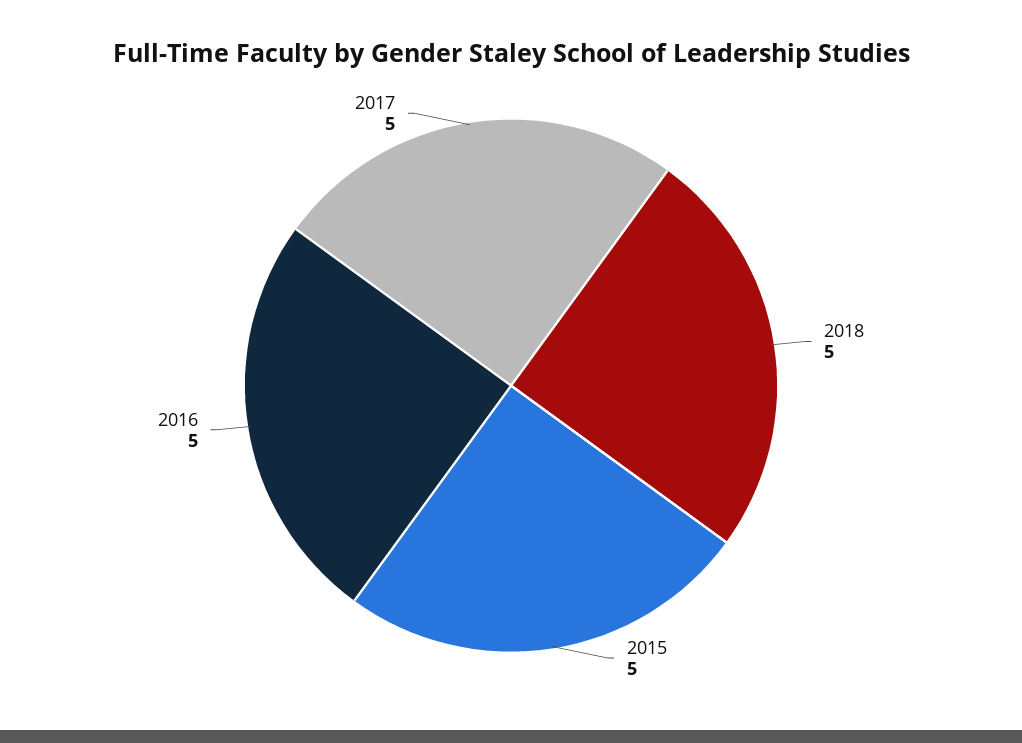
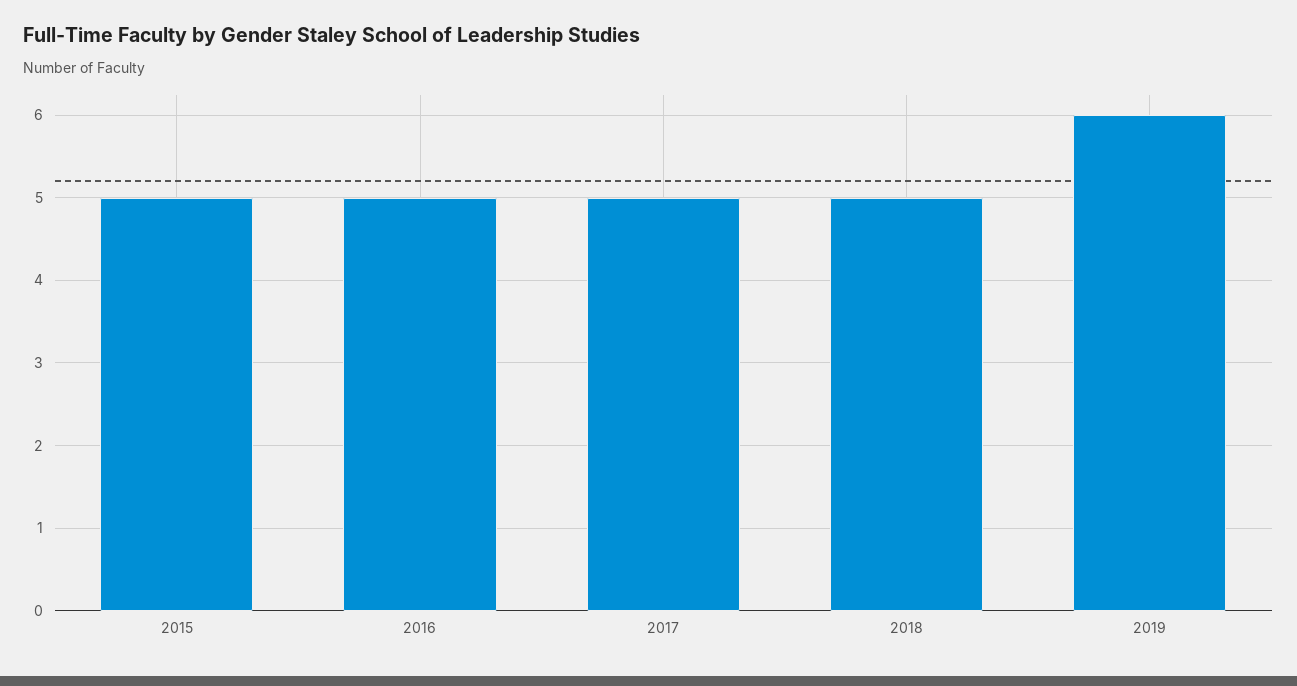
2019: none -> 6

